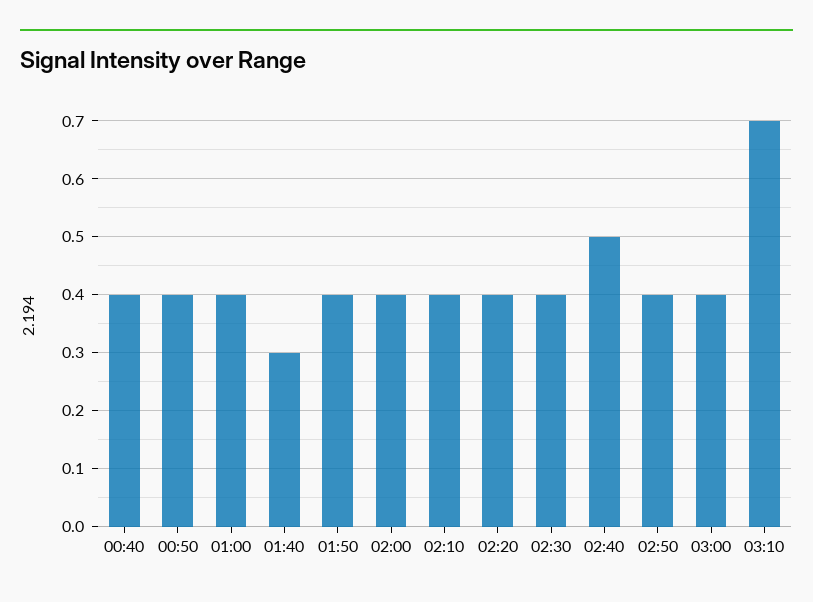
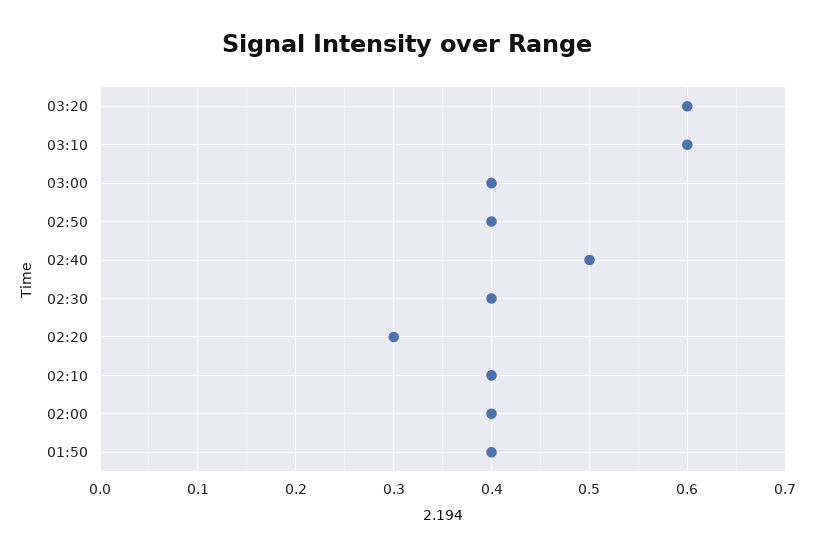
00:40: 0.4 -> none
00:50: 0.4 -> none
01:00: 0.4 -> none
01:40: 0.3 -> none
02:20: 0.4 -> 0.3
03:10: 0.7 -> 0.6
03:20: none -> 0.6

